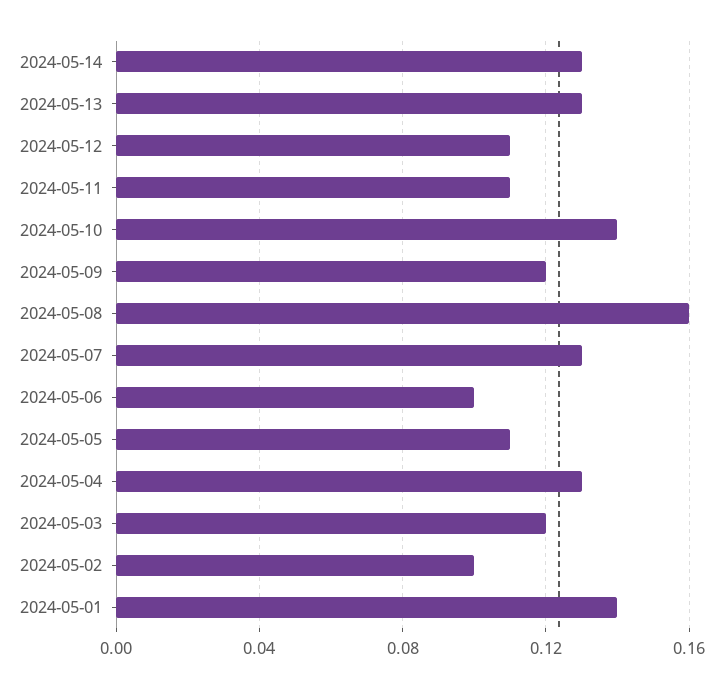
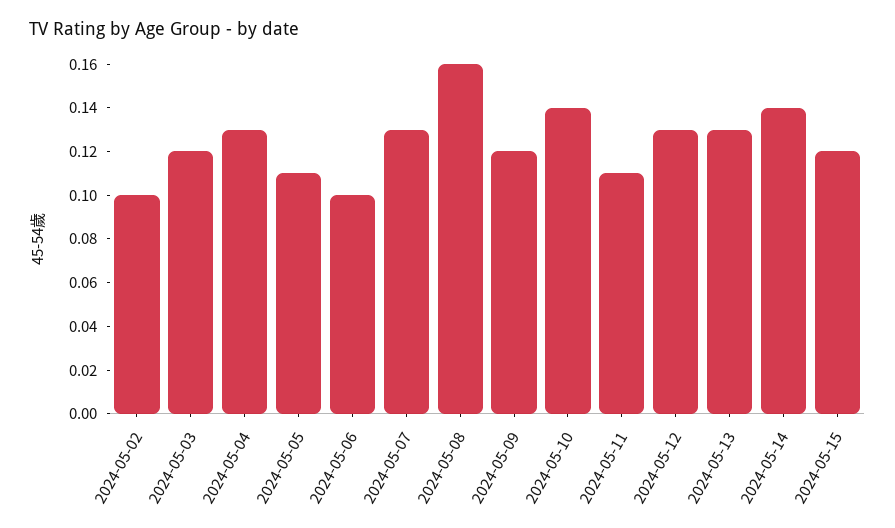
2024-05-14: 0.13 -> 0.14
2024-05-12: 0.11 -> 0.13
2024-05-01: 0.14 -> none
2024-05-15: none -> 0.12

